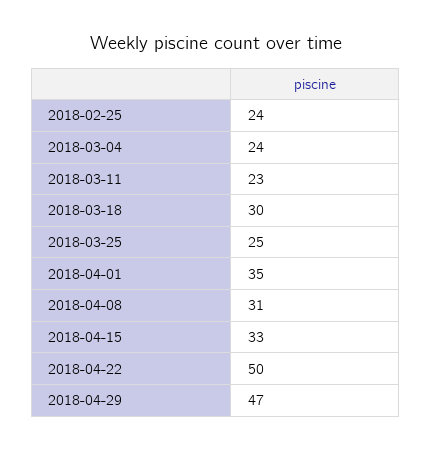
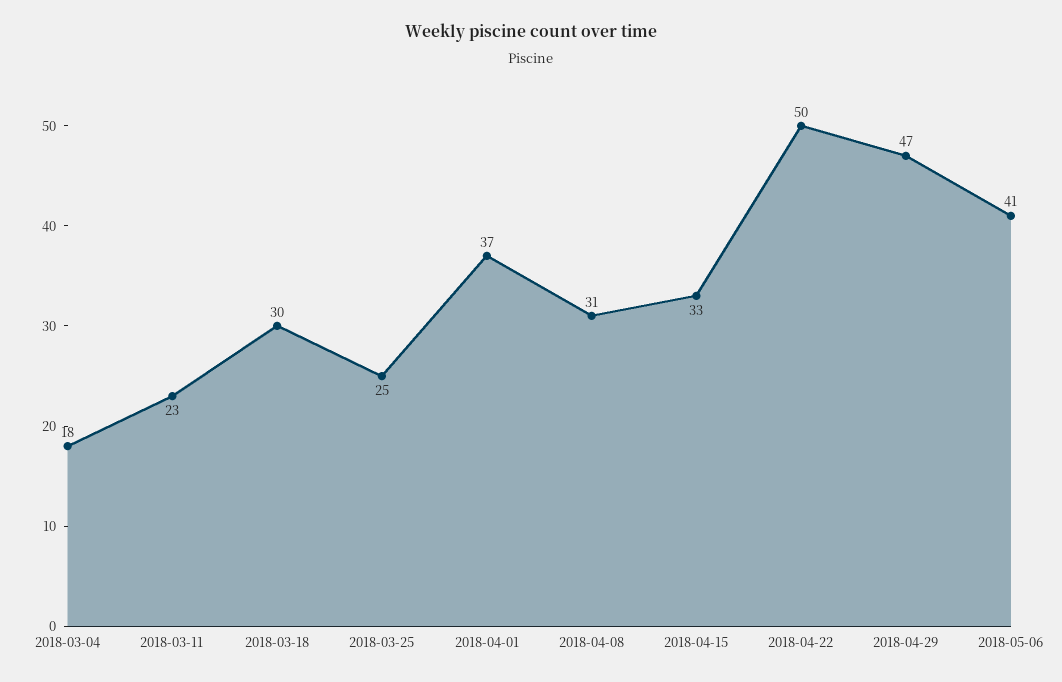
2018-02-25: 24 -> none
2018-03-04: 24 -> 18
2018-04-01: 35 -> 37
2018-05-06: none -> 41

